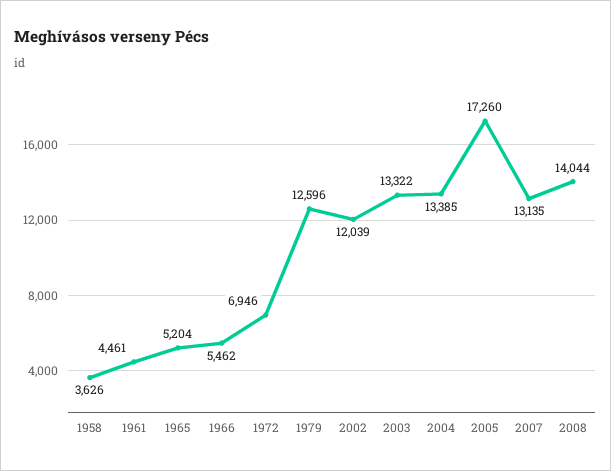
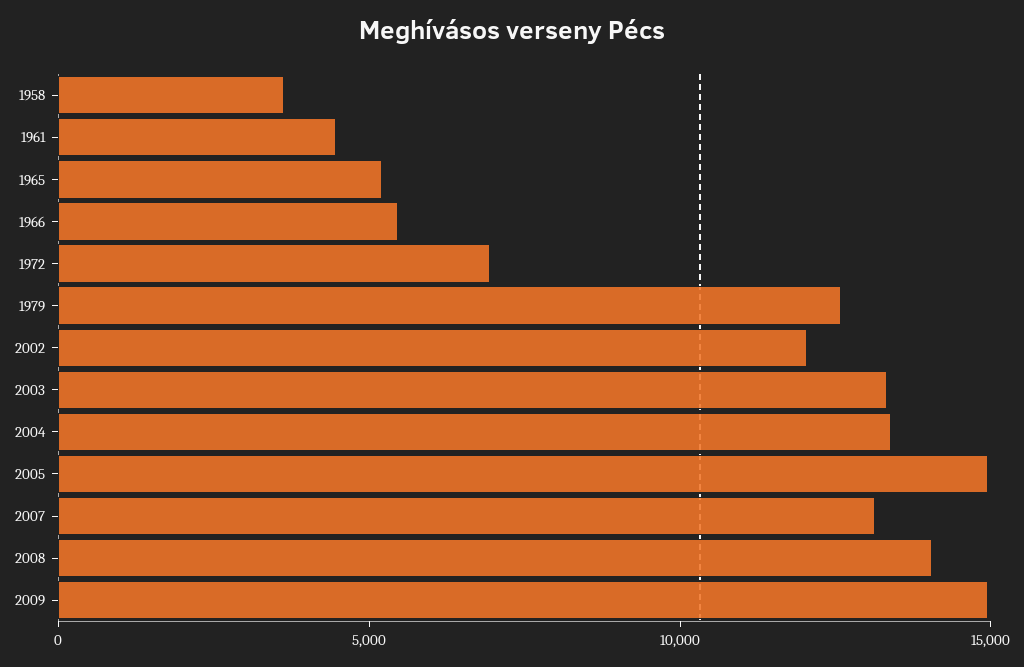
2005: 17260 -> 15000
2009: none -> 15000

